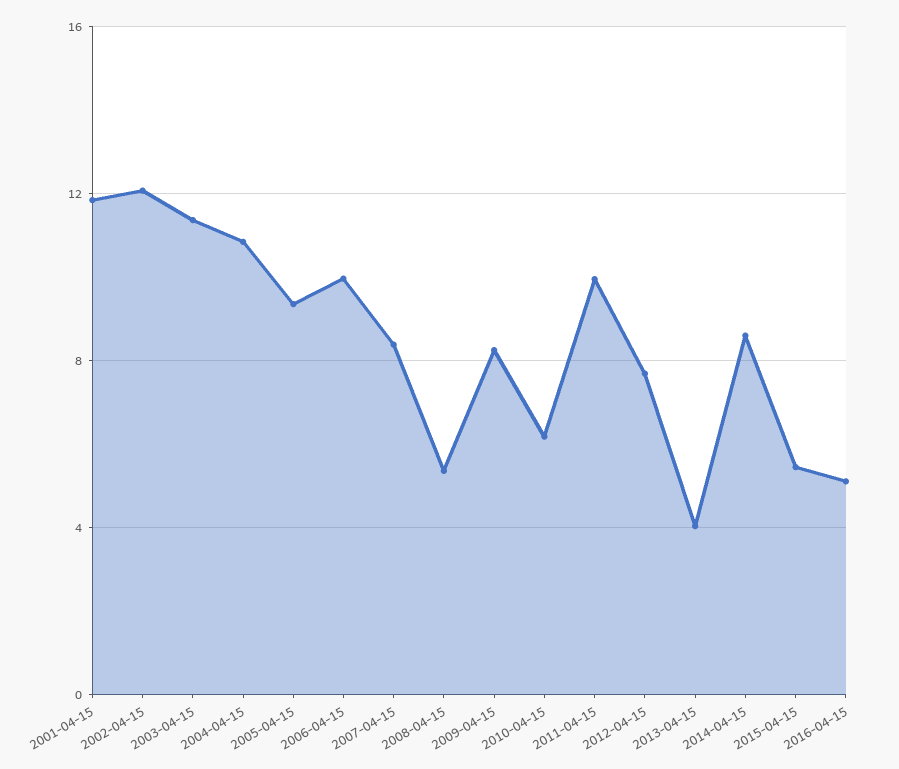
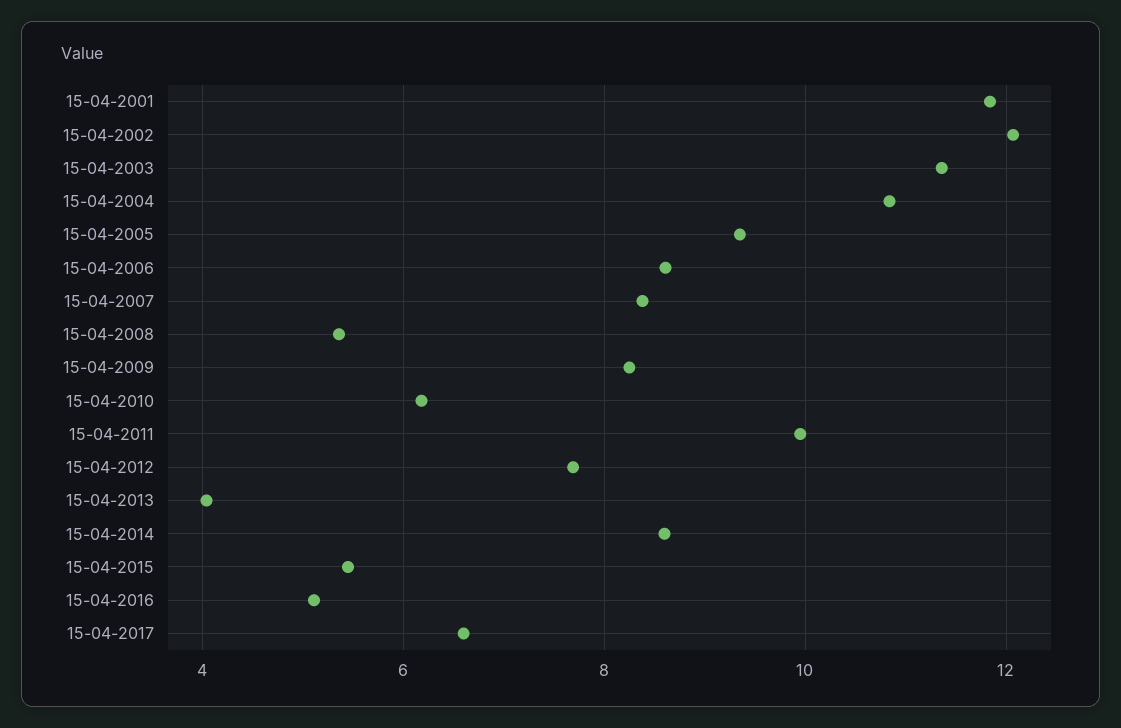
2006-04-15: 10 -> 8.6
15-04-2017: none -> 6.6

